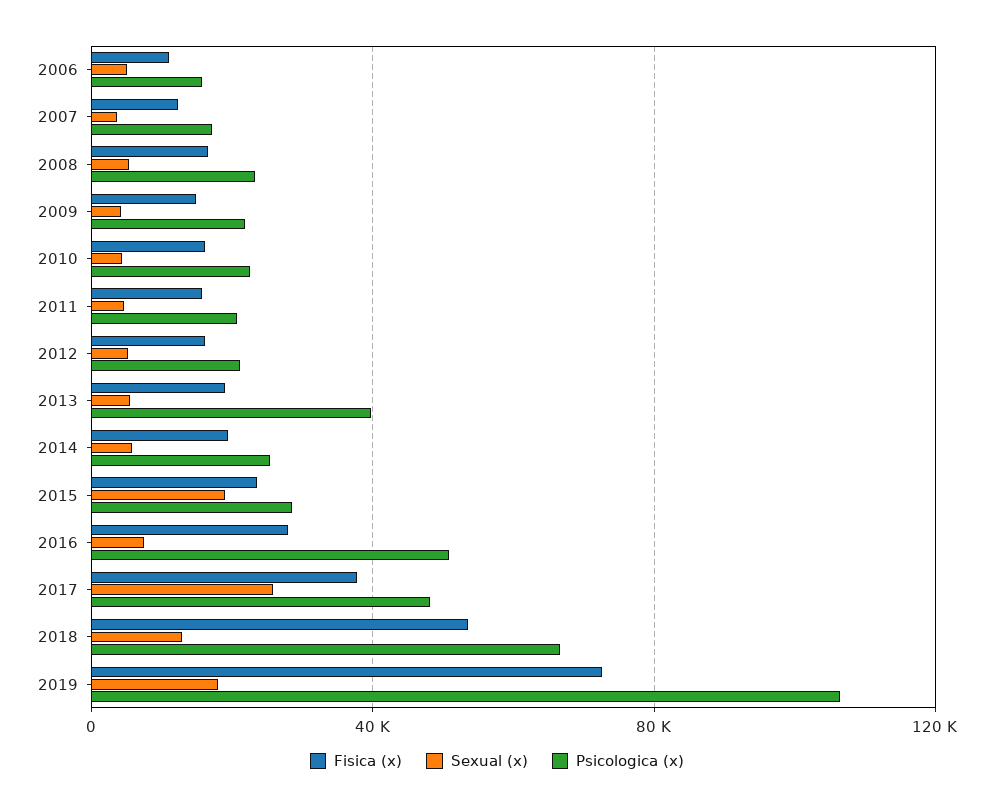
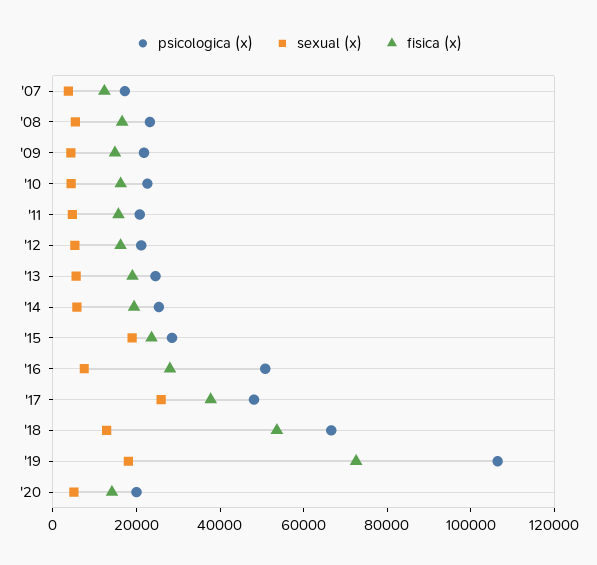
Fisica (x), 2006: 10000 -> none
Sexual (x), 2006: 5000 -> none
Psicologica (x), 2006: 15000 -> none
Psicologica (x), 2013: 40000 -> 25000
Psicologica (x), '20: none -> 20000
Sexual (x), '20: none -> 5000
Fisica (x), '20: none -> 15000

